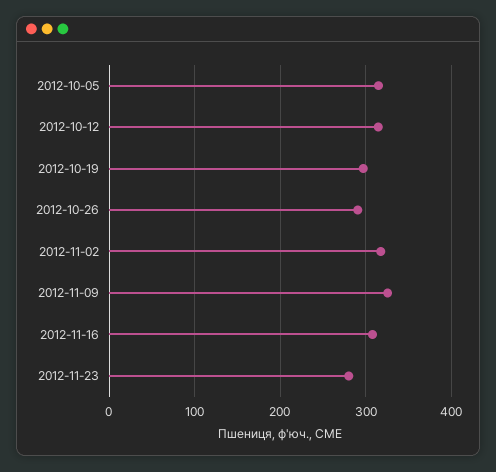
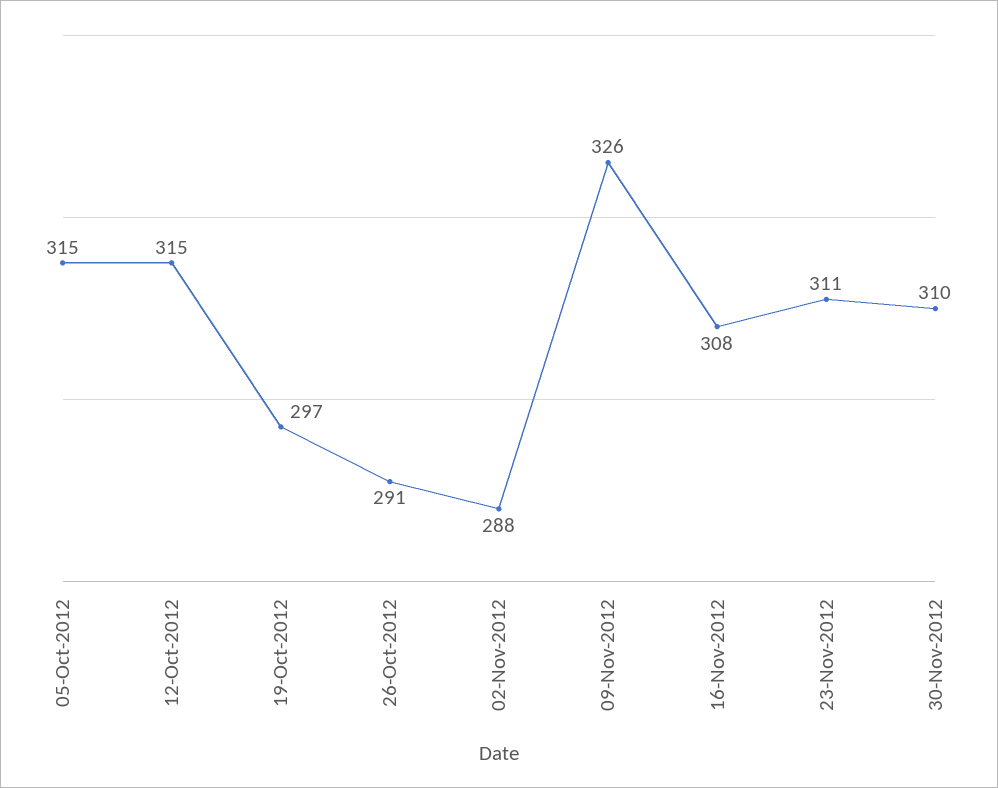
2012-11-02: 320 -> 288
2012-11-23: 280 -> 311
30-Nov-2012: none -> 310

